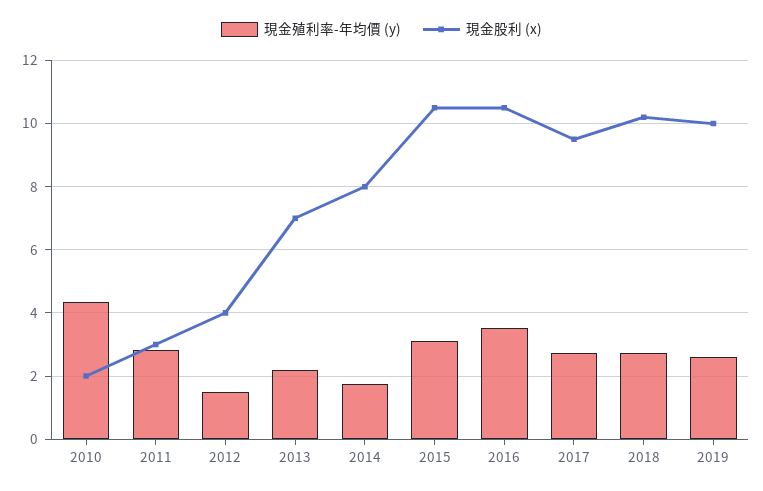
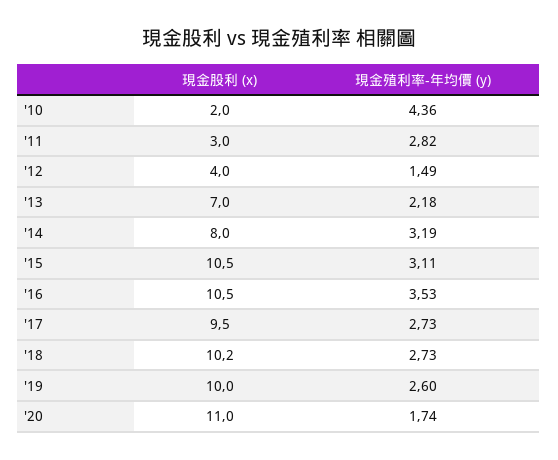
現金殖利率-年均價 (y), 2014: 1.8 -> 3.19
現金股利 (x), '20: none -> 11
現金殖利率-年均價 (y), '20: none -> 1.74

